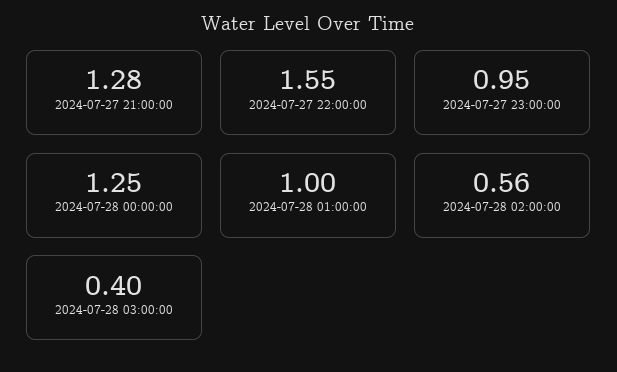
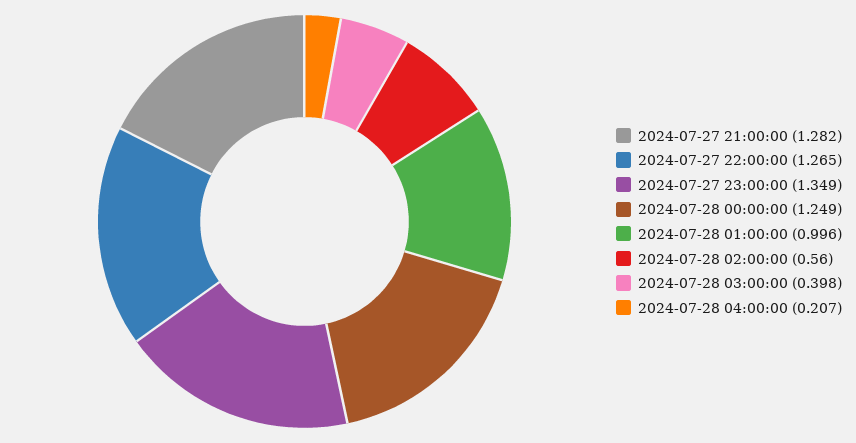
2024-07-27 22:00:00: 1.55 -> 1.265
2024-07-27 23:00:00: 0.95 -> 1.349
2024-07-28 04:00:00: none -> 0.207

